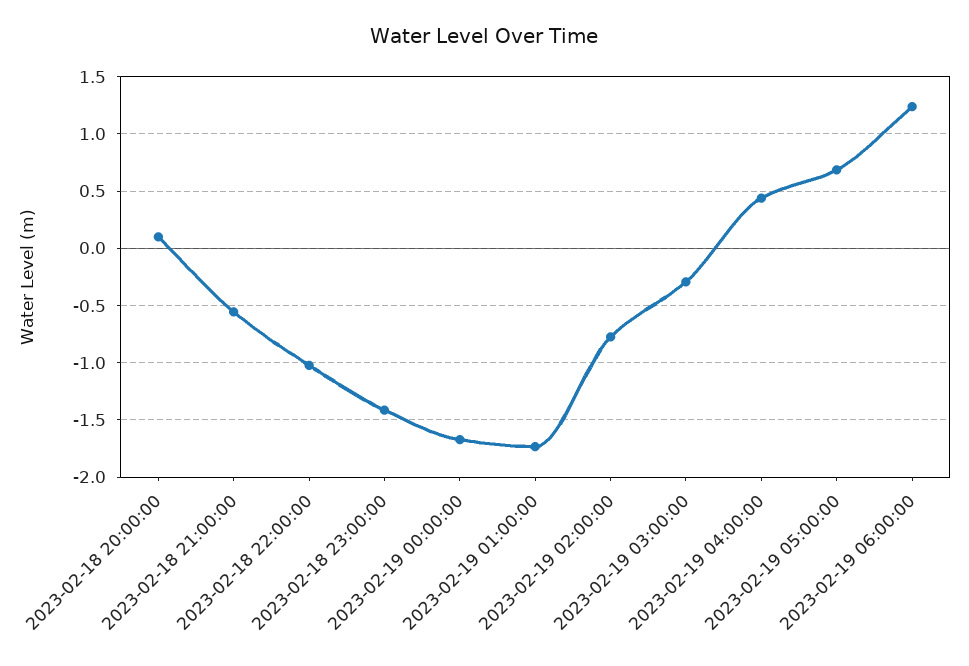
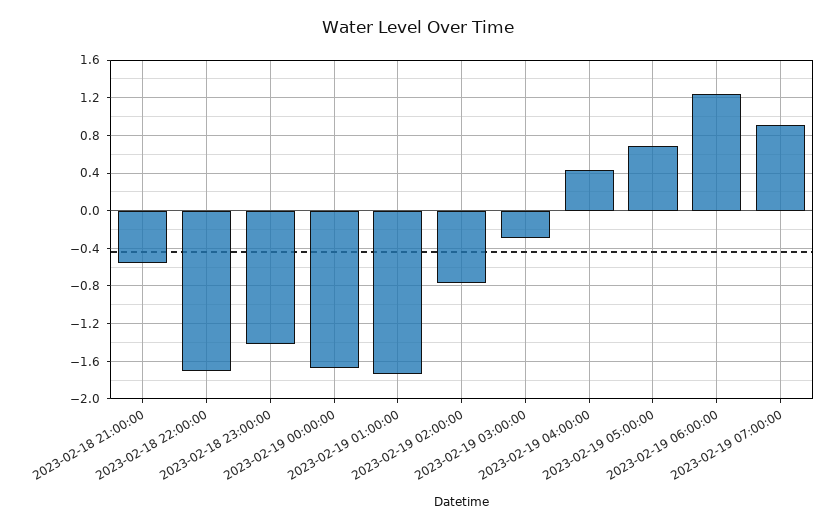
2023-02-18 20:00:00: 0.1 -> none
2023-02-18 22:00:00: -1 -> -1.7
2023-02-19 07:00:00: none -> 0.9

